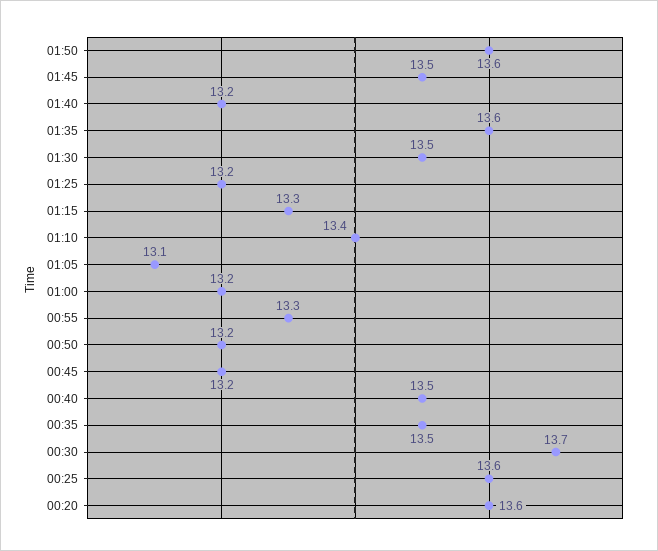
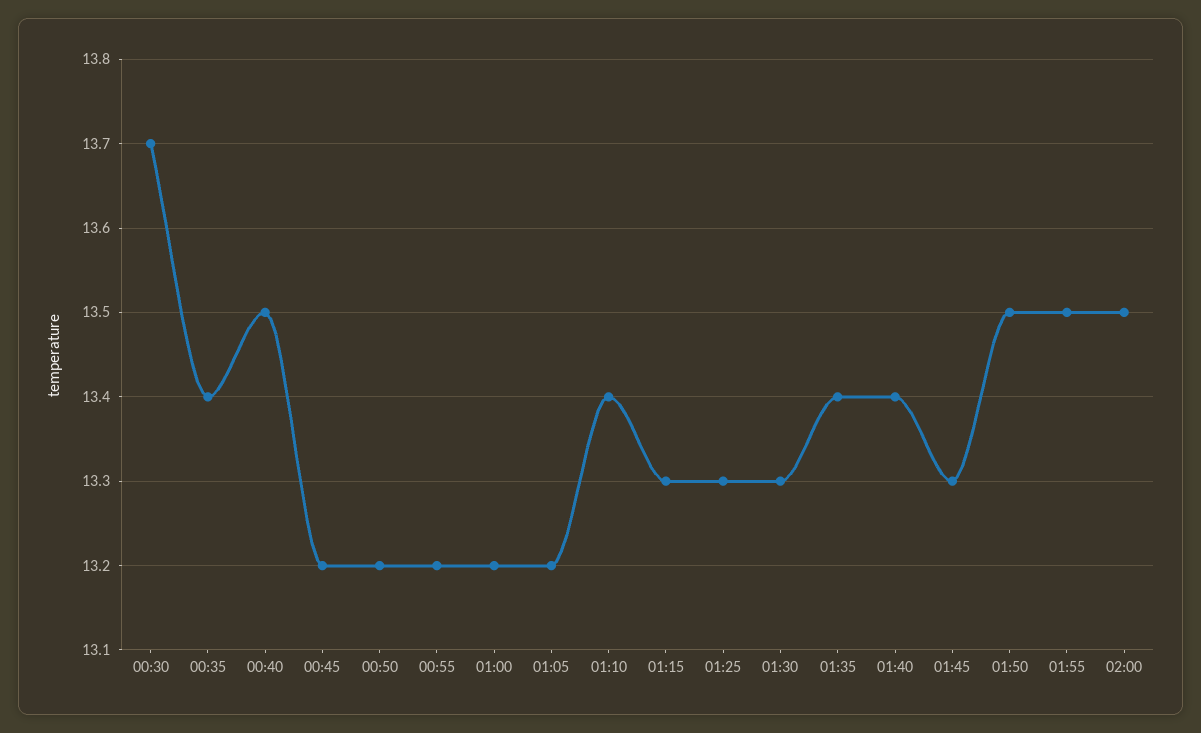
01:50: 13.6 -> 13.5
01:45: 13.5 -> 13.3
01:40: 13.2 -> 13.4
01:35: 13.6 -> 13.4
01:30: 13.5 -> 13.3
01:25: 13.2 -> 13.3
01:05: 13.1 -> 13.2
00:55: 13.3 -> 13.2
00:35: 13.5 -> 13.4
00:25: 13.6 -> none
00:20: 13.6 -> none
01:55: none -> 13.5
02:00: none -> 13.5

